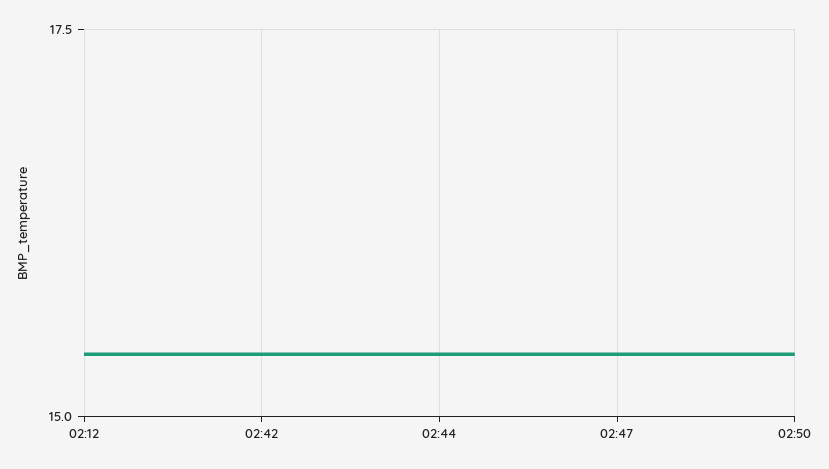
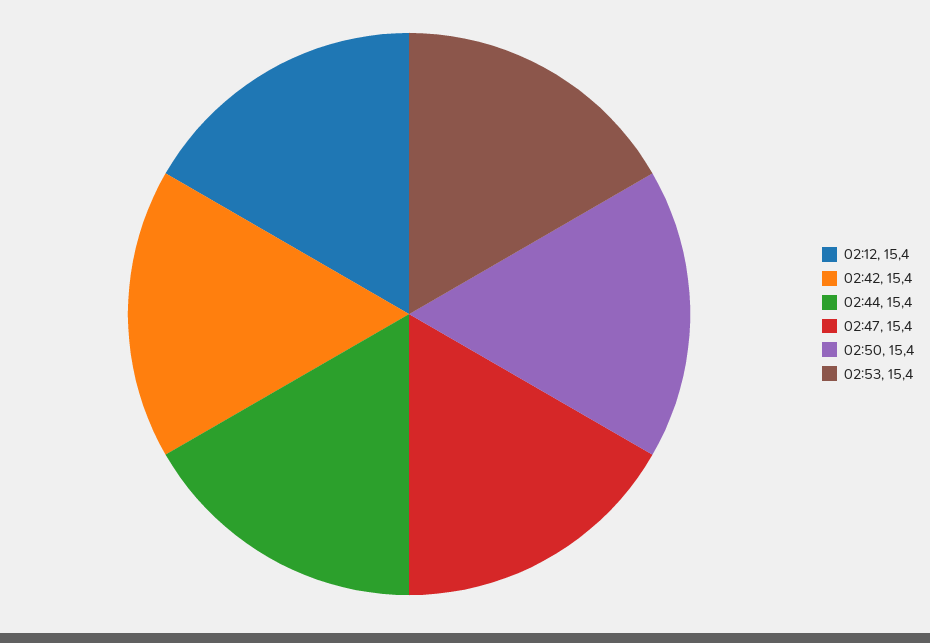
02:53: none -> 15.4

